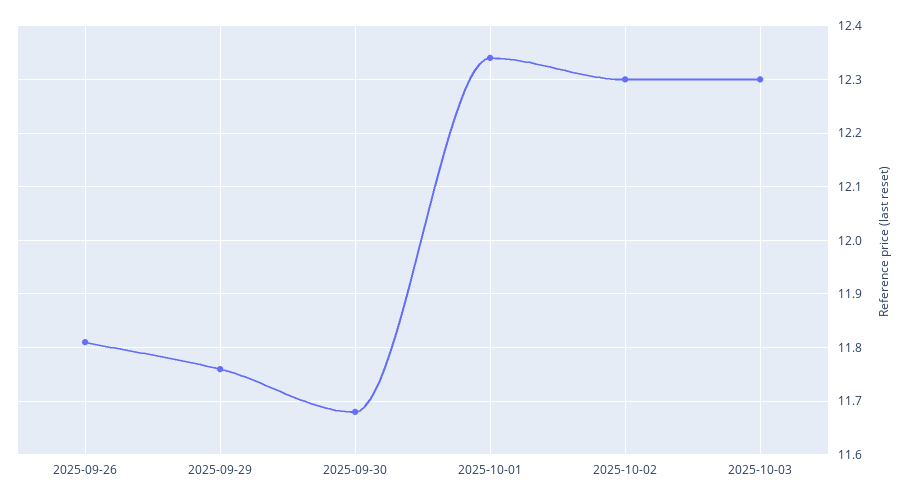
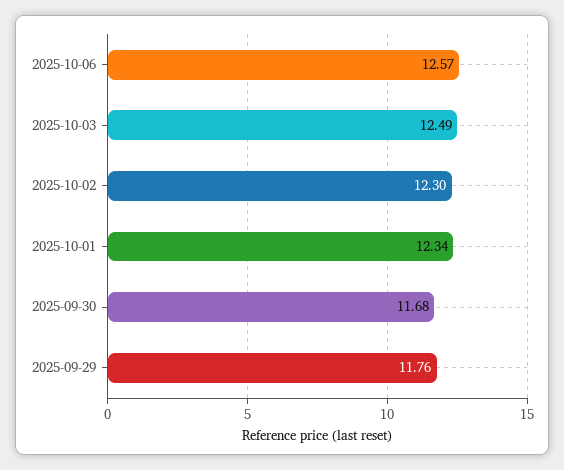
2025-09-26: 11.8 -> none
2025-10-03: 12.3 -> 12.49
2025-10-06: none -> 12.57

